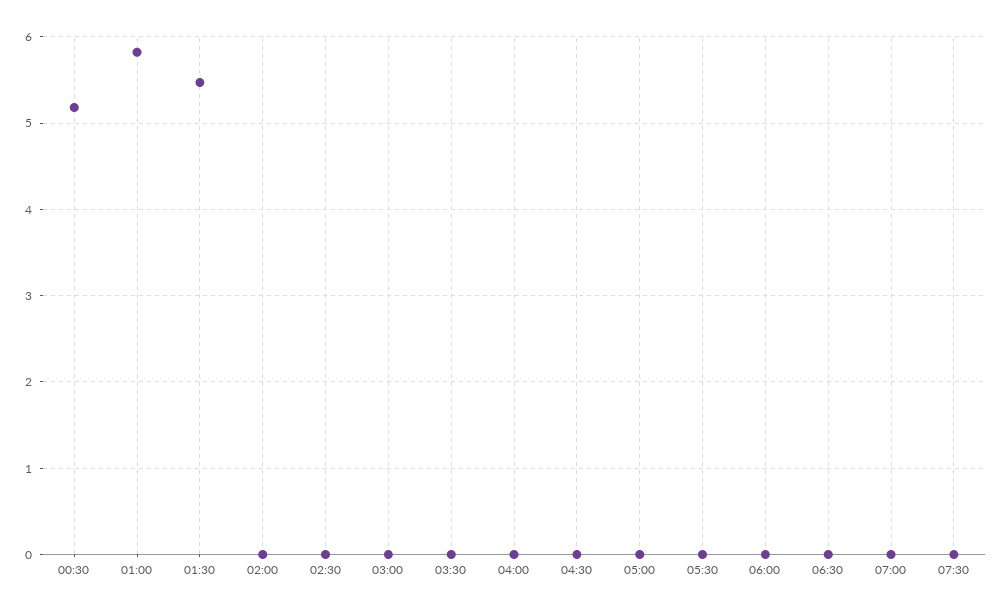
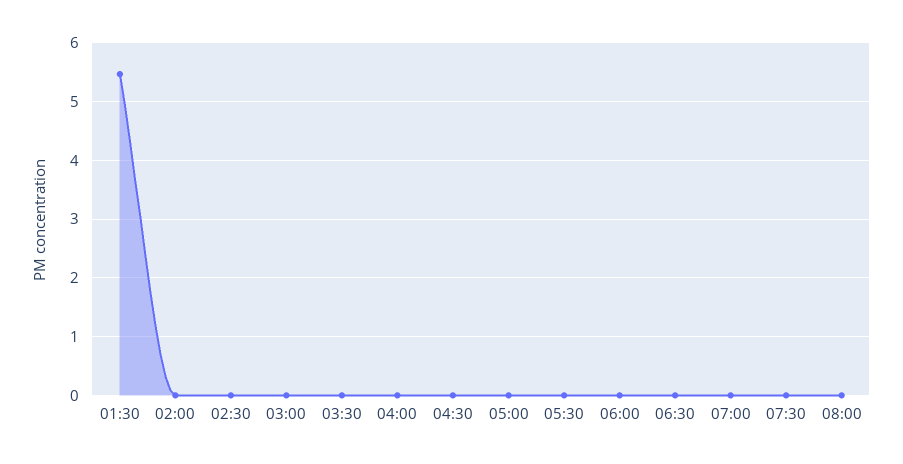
00:30: 5.2 -> none
01:00: 5.8 -> none
08:00: none -> 0

